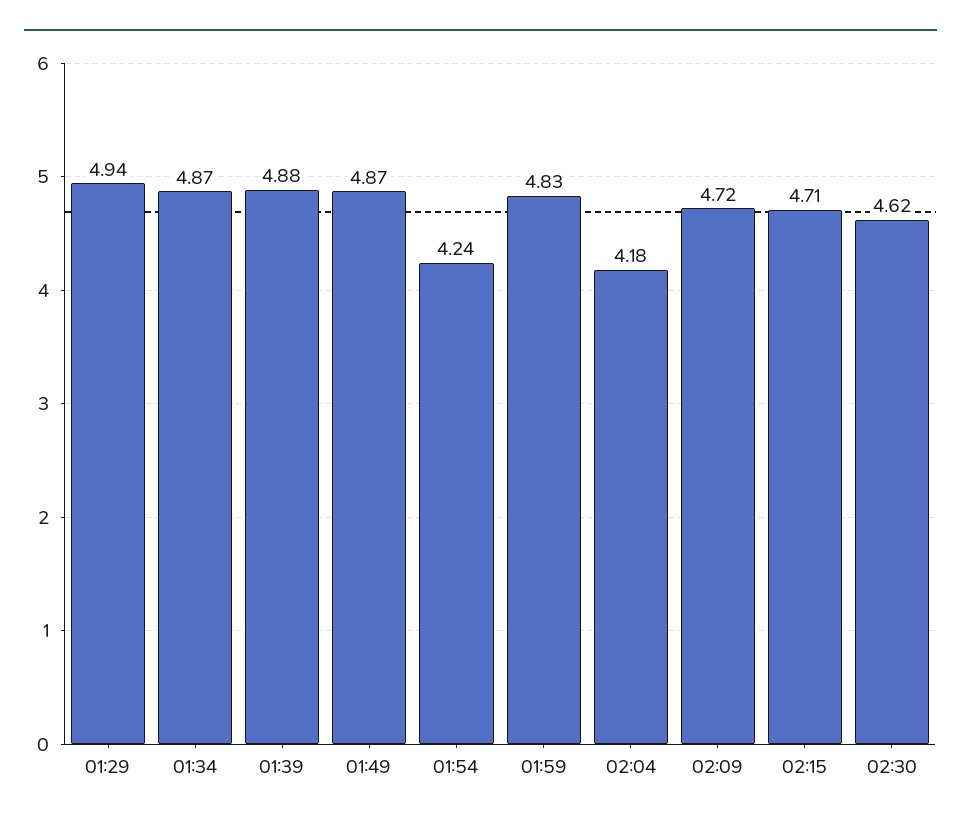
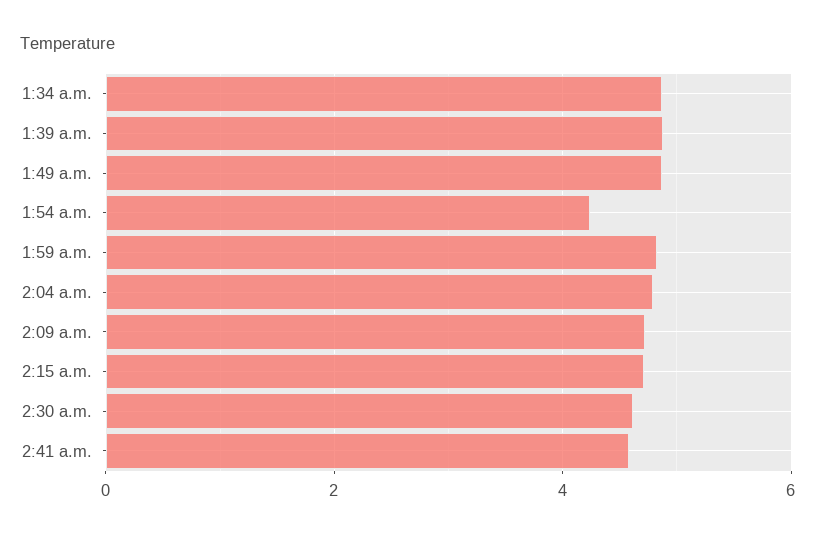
01:29: 4.94 -> none
02:04: 4.18 -> 4.8
2:41 a.m.: none -> 4.6

